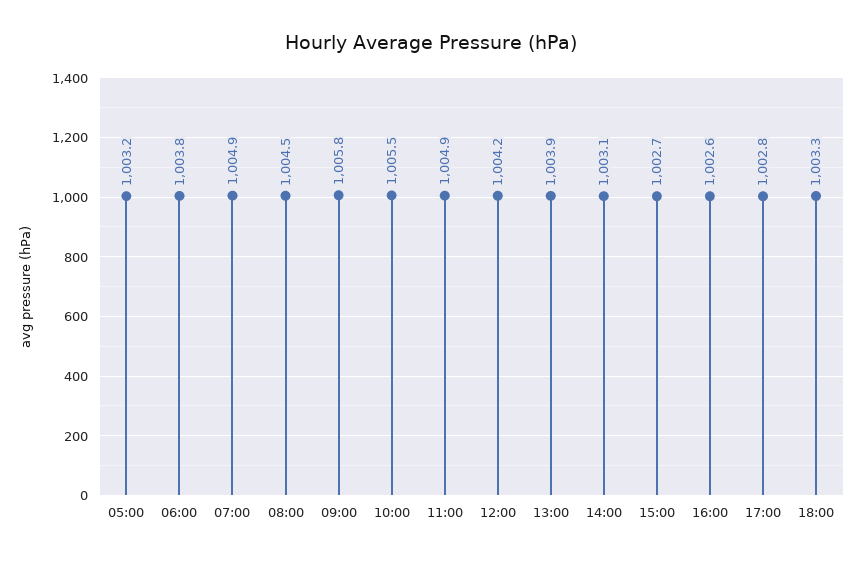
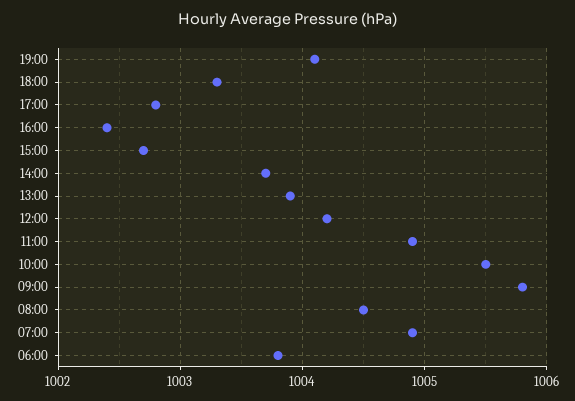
05:00: 1003.2 -> none
14:00: 1003.1 -> 1003.7
16:00: 1002.6 -> 1002.4
19:00: none -> 1004.1

